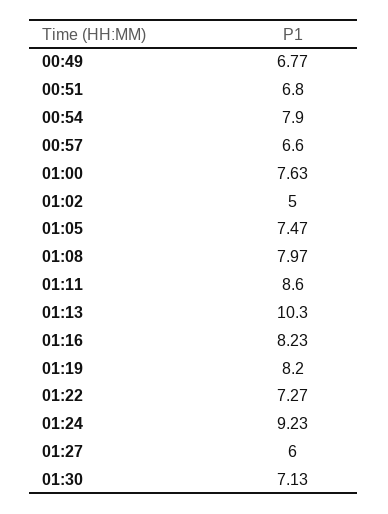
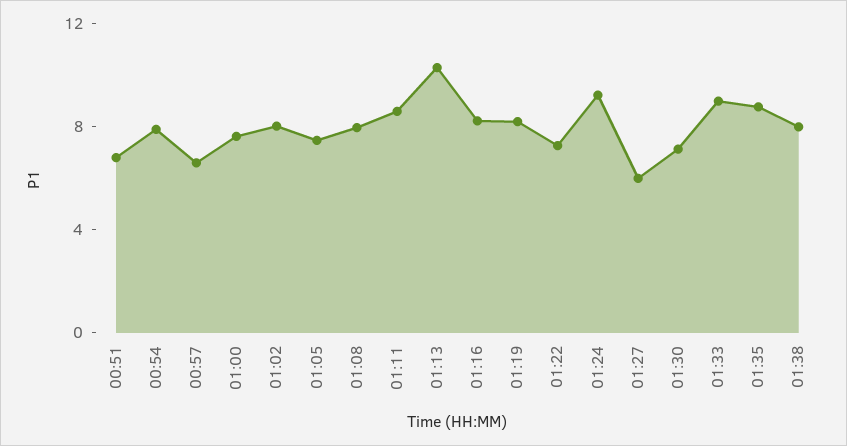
00:49: 6.77 -> none
01:02: 5 -> 8
01:33: none -> 9
01:35: none -> 9
01:38: none -> 8

